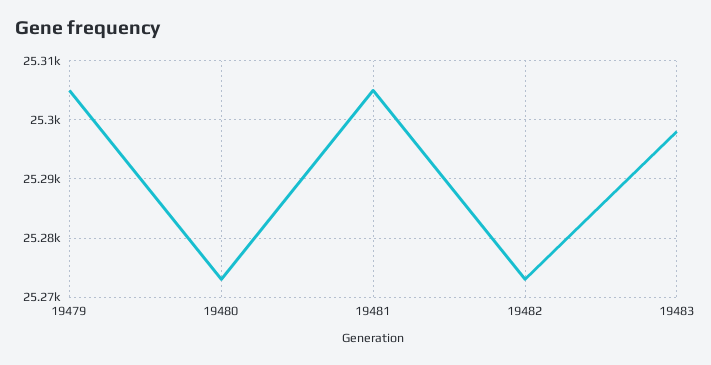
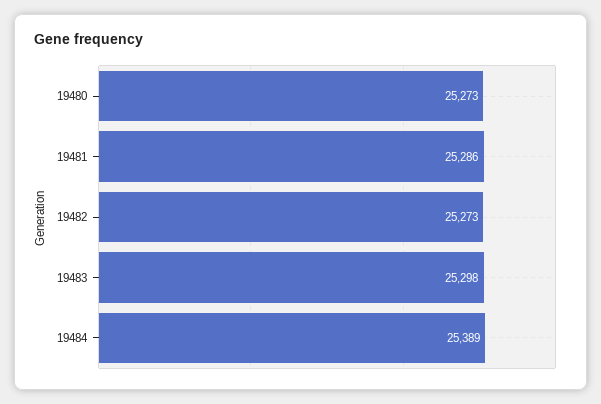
19479: 25305 -> none
19481: 25305 -> 25286
19484: none -> 25389

